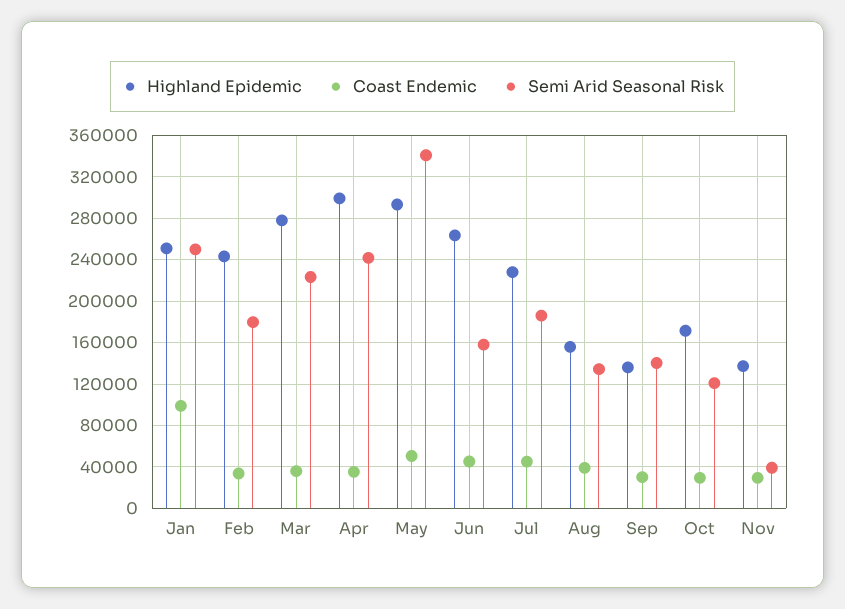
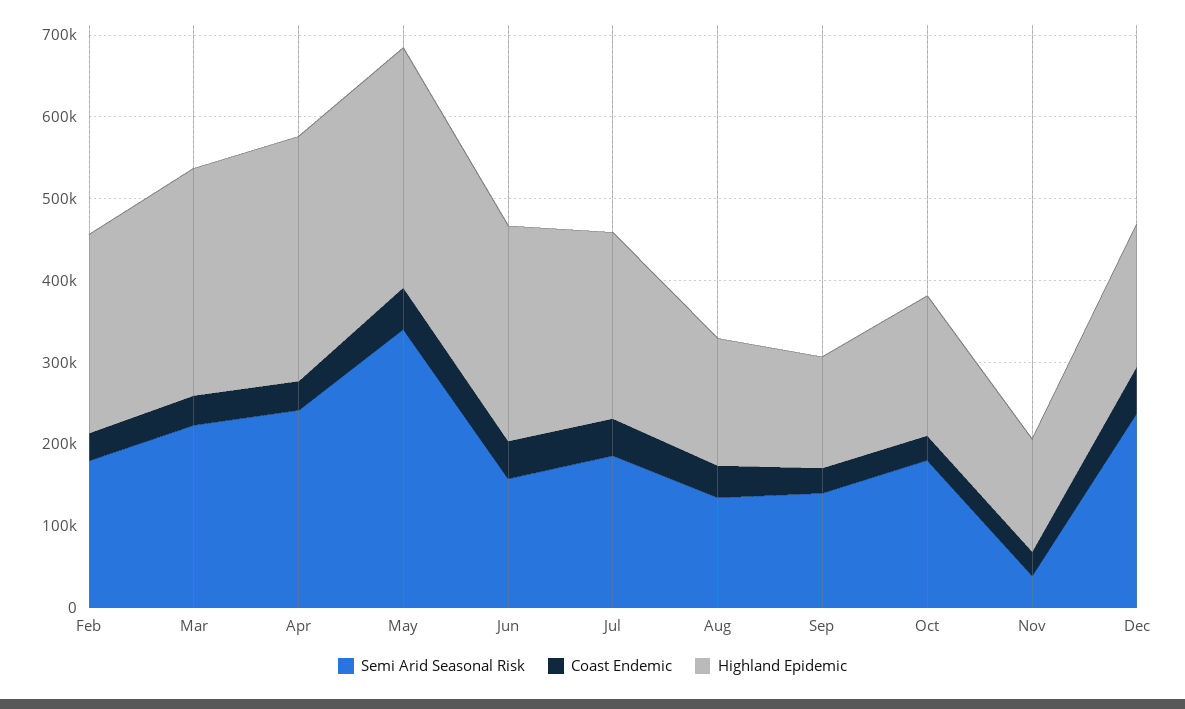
Highland Epidemic, Jan: 250000 -> none
Coast Endemic, Jan: 100000 -> none
Semi Arid Seasonal Risk, Jan: 250000 -> none
Semi Arid Seasonal Risk, Oct: 120000 -> 180000
Semi Arid Seasonal Risk, Dec: none -> 240000
Coast Endemic, Dec: none -> 60000
Highland Epidemic, Dec: none -> 180000

